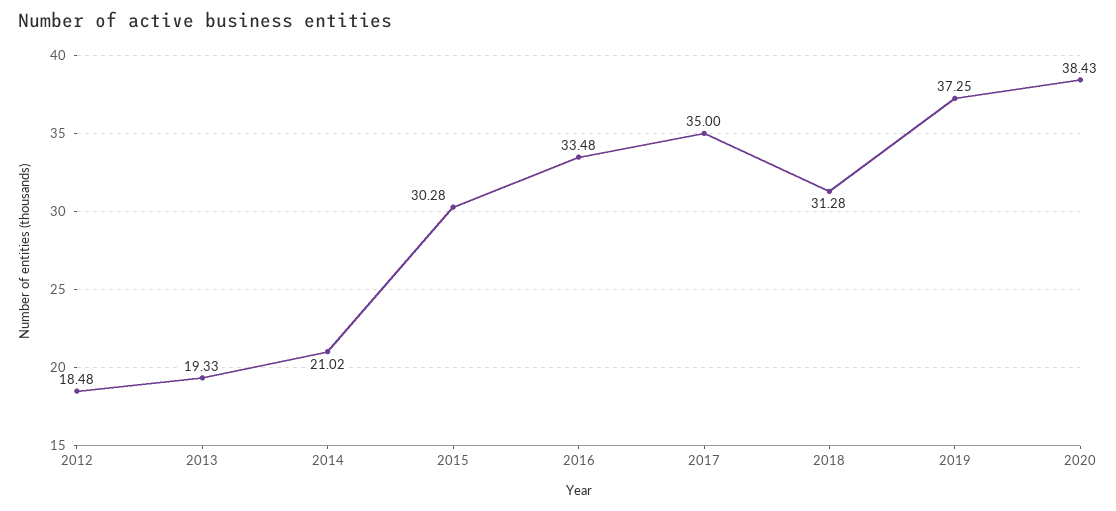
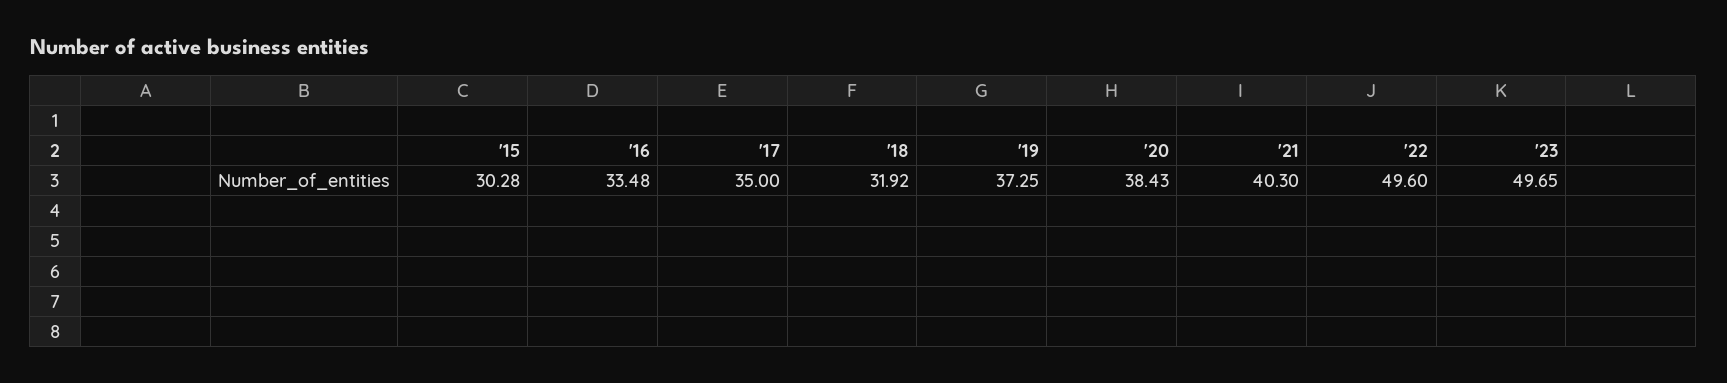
2012: 18.48 -> none
2013: 19.33 -> none
2014: 21.02 -> none
2018: 31.28 -> 31.92
'21: none -> 40.3
'22: none -> 49.6
'23: none -> 49.65

